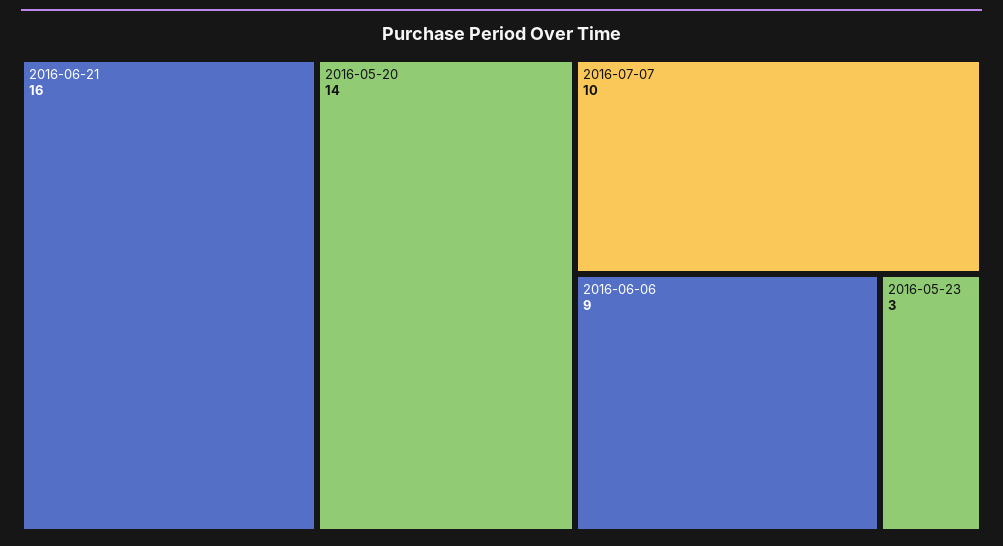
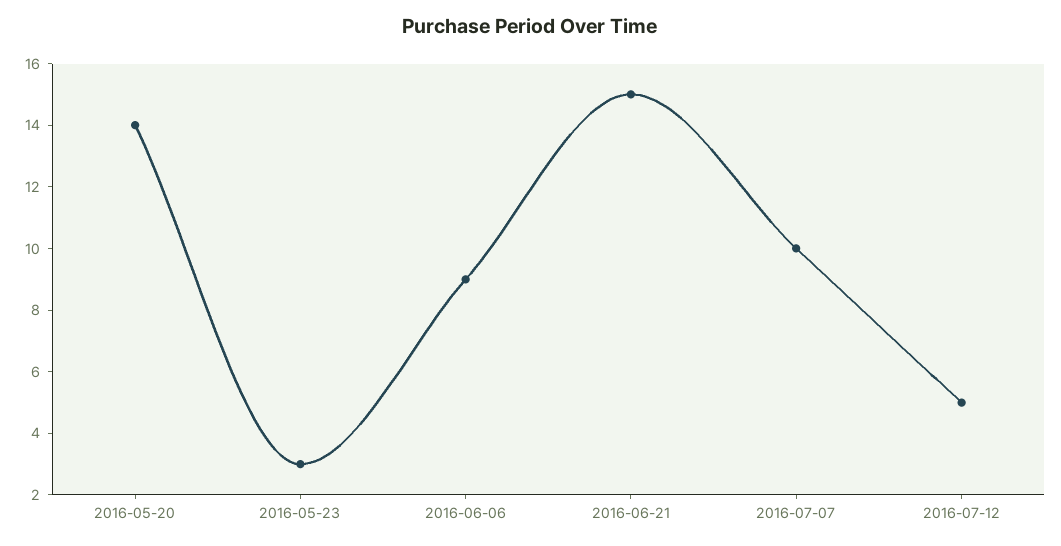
2016-06-21: 16 -> 15
2016-07-12: none -> 5

